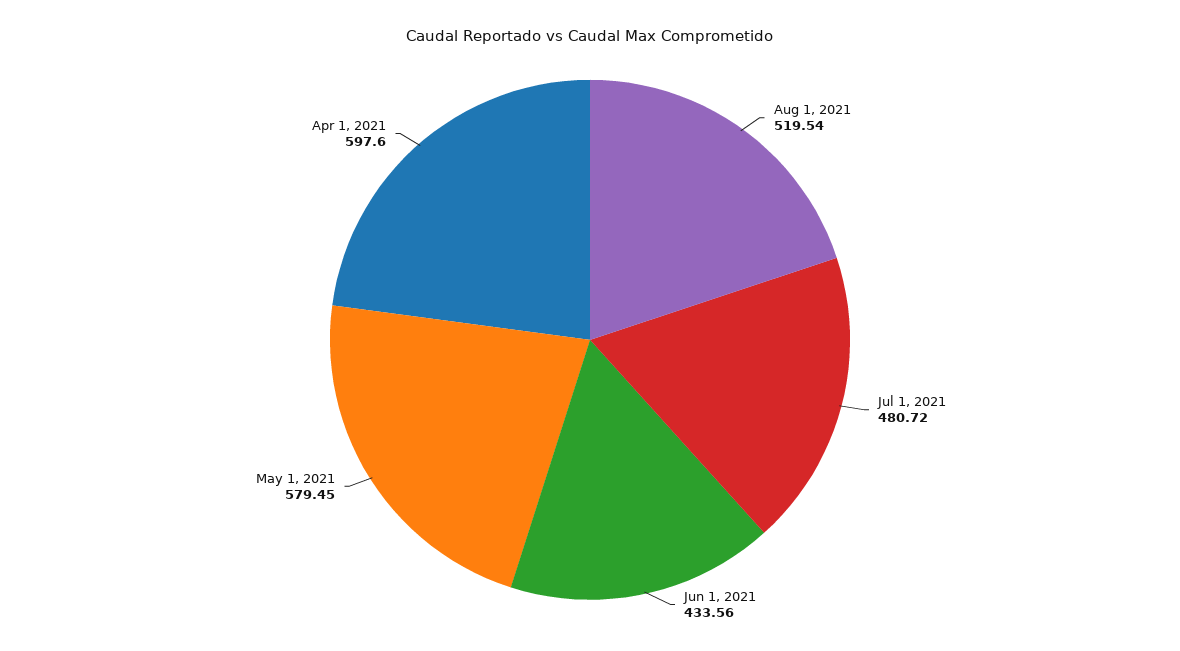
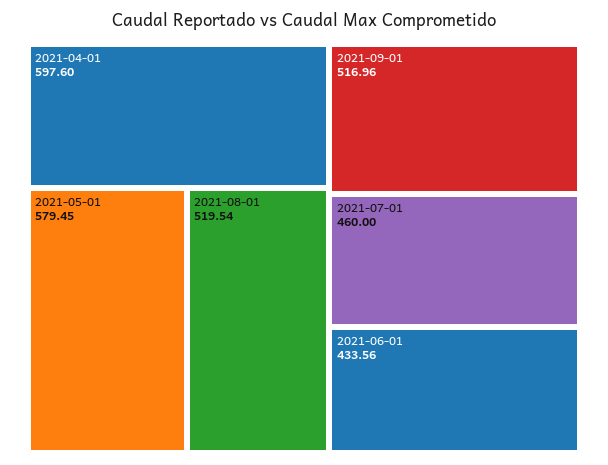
Jul 1, 2021: 480.72 -> 460
2021-09-01: none -> 516.96

